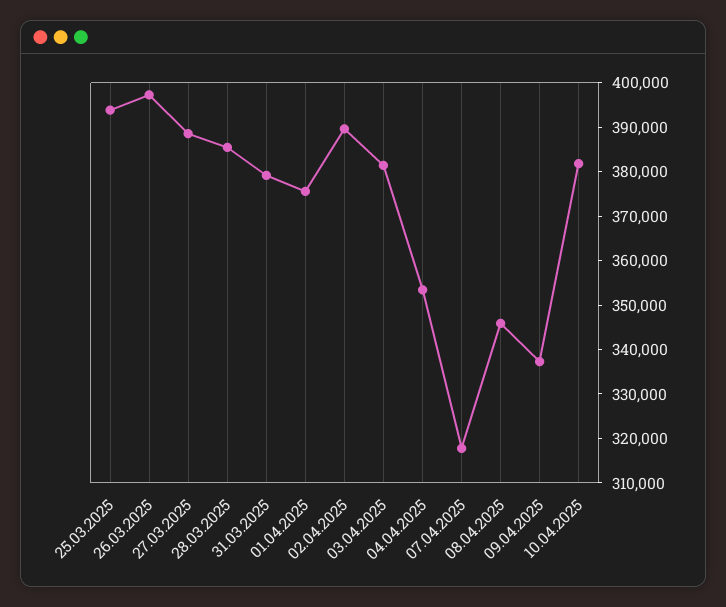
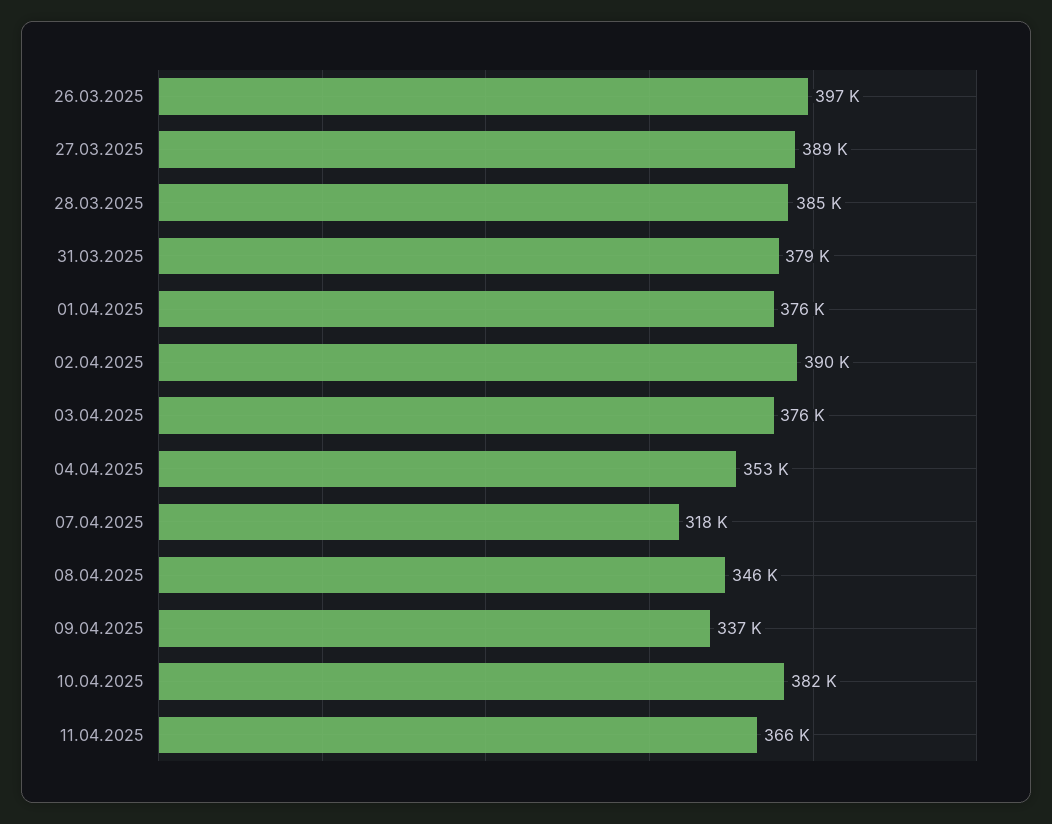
25.03.2025: 394000 -> none
03.04.2025: 382000 -> 376000
11.04.2025: none -> 366000

